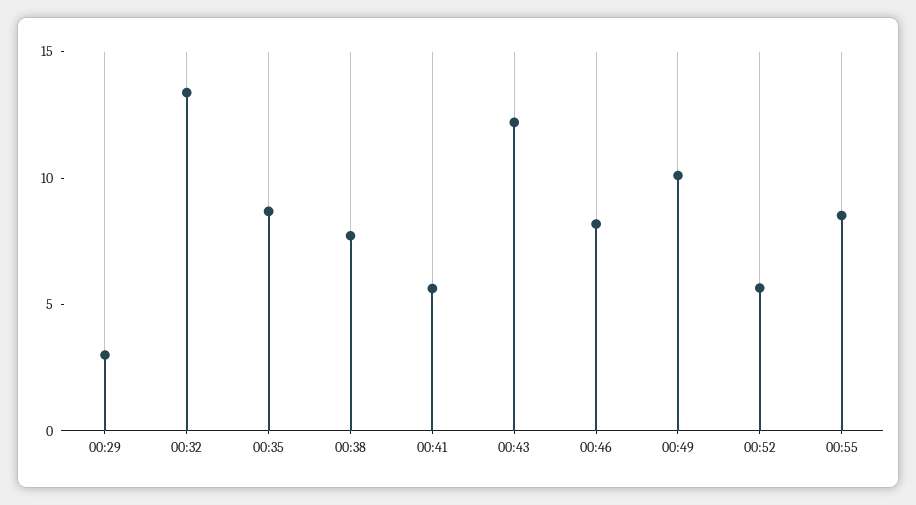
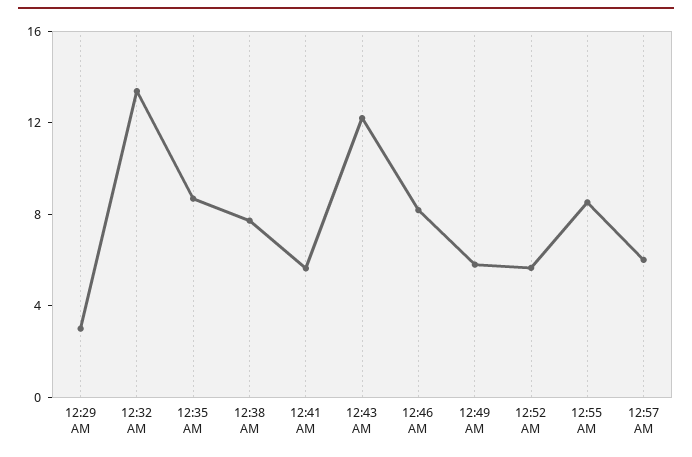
00:49: 10 -> 6
12:57 AM: none -> 6

